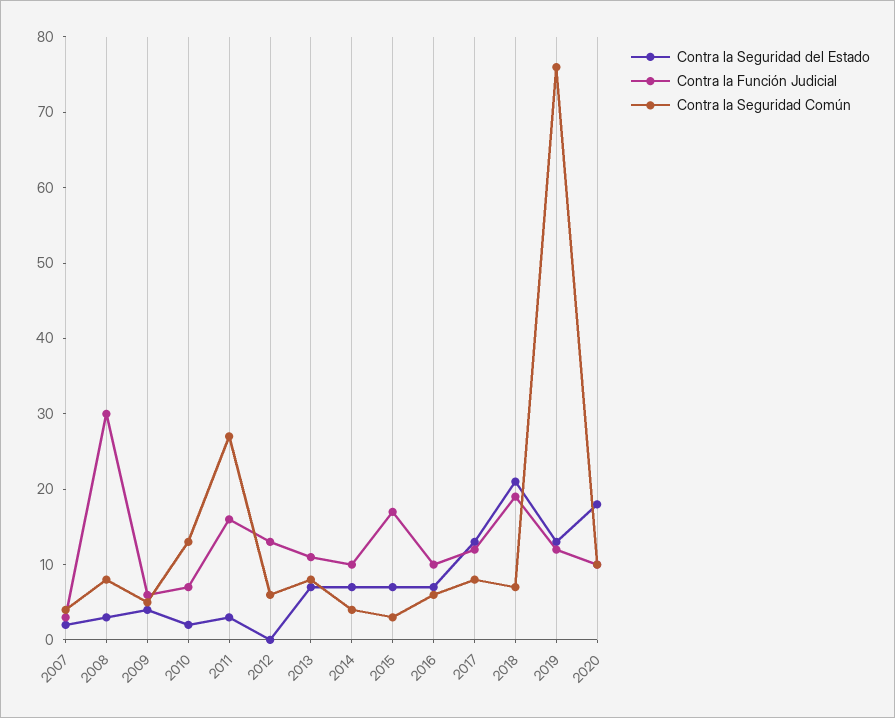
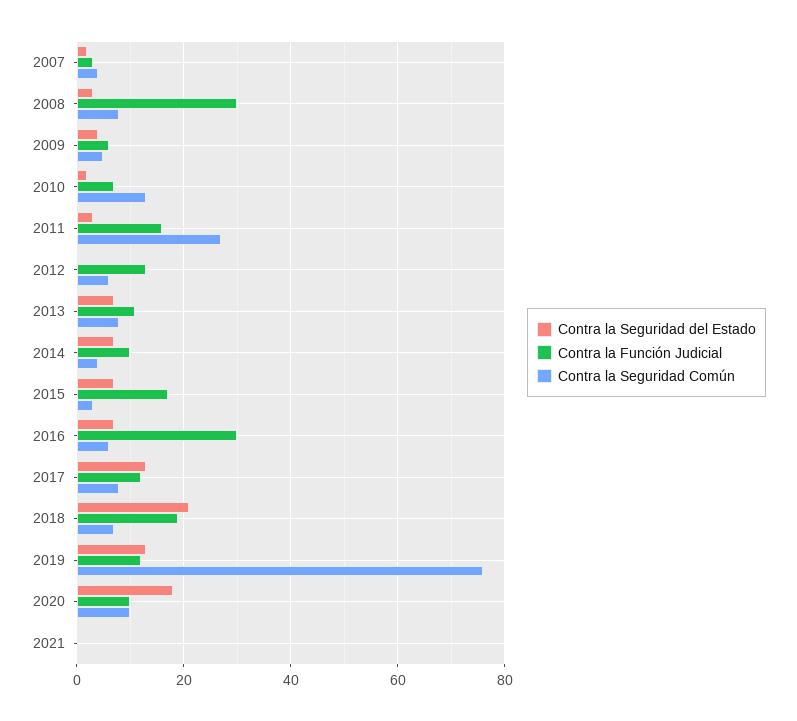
Contra la Función Judicial, 2016: 10 -> 30
Contra la Seguridad del Estado, 2021: none -> 0
Contra la Función Judicial, 2021: none -> 0
Contra la Seguridad Común, 2021: none -> 0

